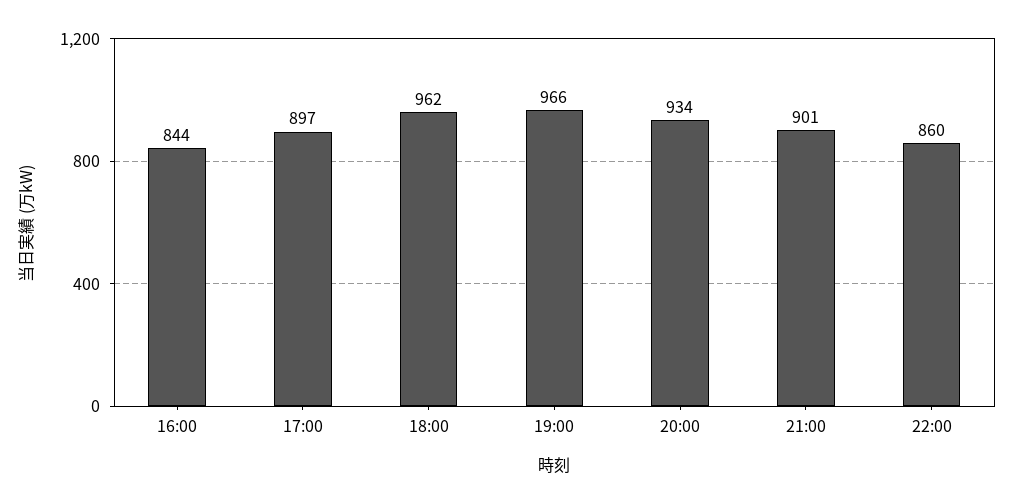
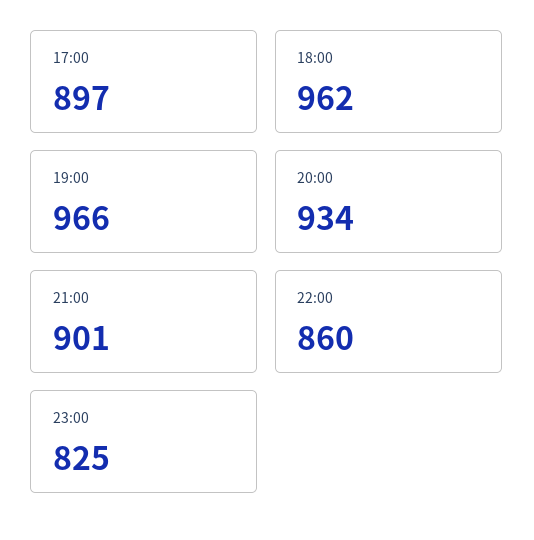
16:00: 844 -> none
23:00: none -> 825

